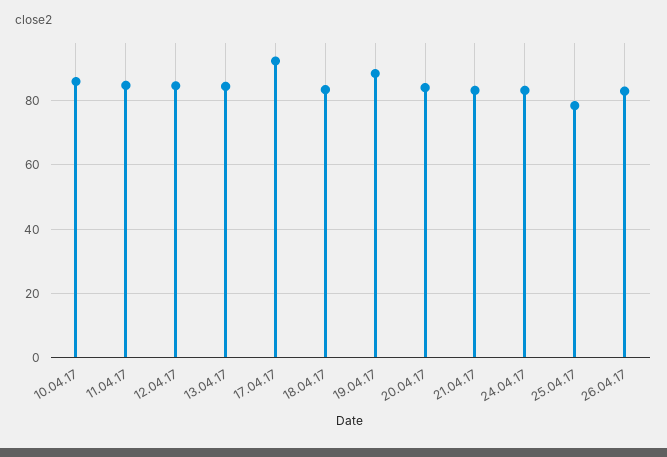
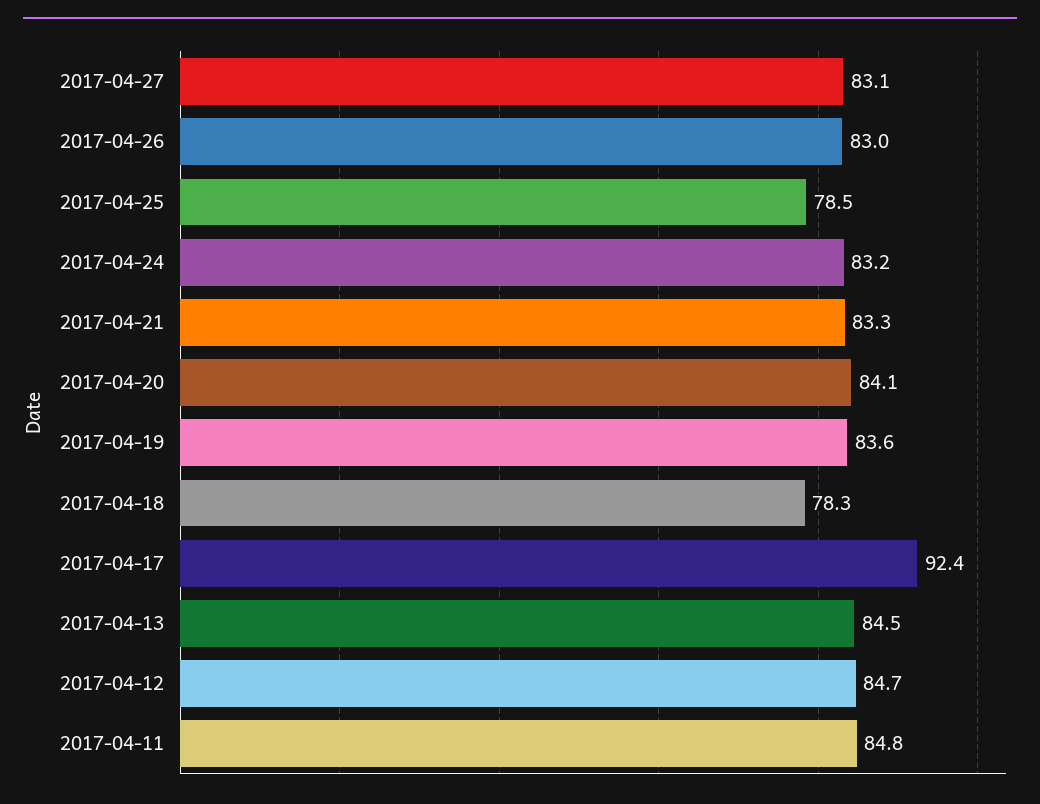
10.04.17: 86 -> none
18.04.17: 84 -> 78.3
19.04.17: 88 -> 83.6
2017-04-27: none -> 83.1

